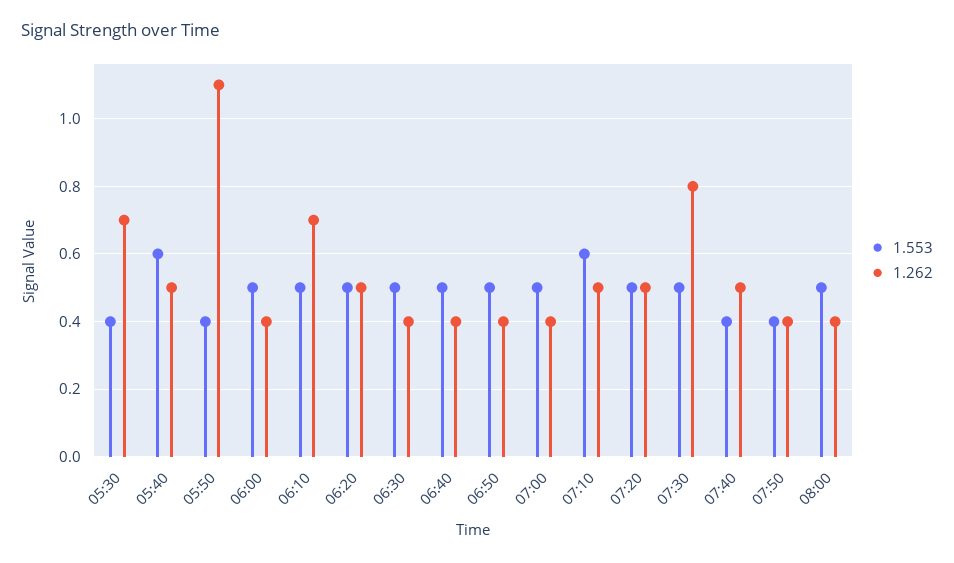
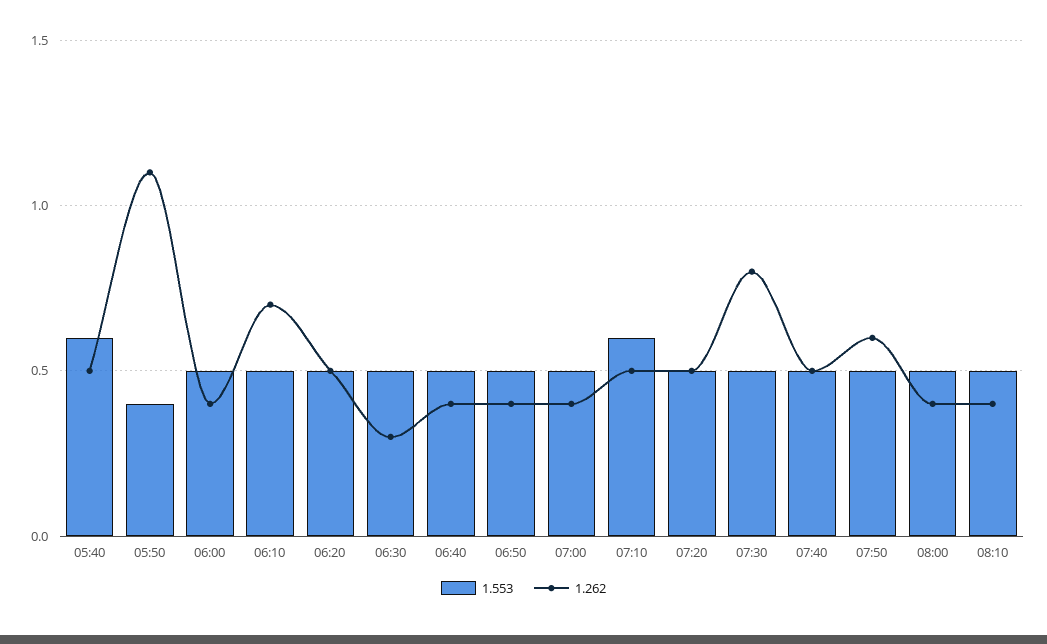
1.553, 05:30: 0.4 -> none
1.262, 05:30: 0.7 -> none
1.262, 06:30: 0.4 -> 0.3
1.553, 07:40: 0.4 -> 0.5
1.553, 07:50: 0.4 -> 0.5
1.262, 07:50: 0.4 -> 0.6
1.553, 08:10: none -> 0.5
1.262, 08:10: none -> 0.4

